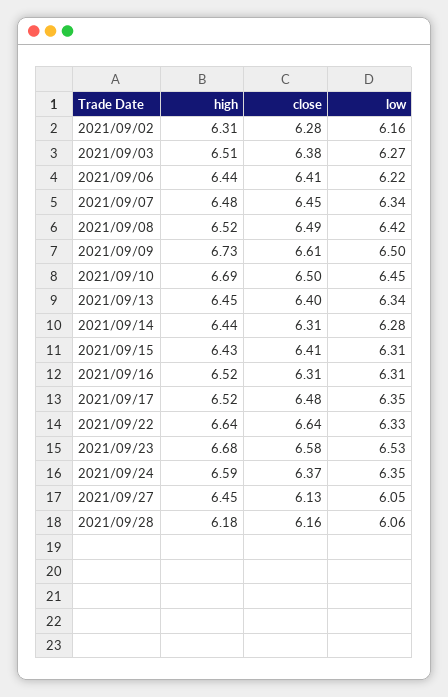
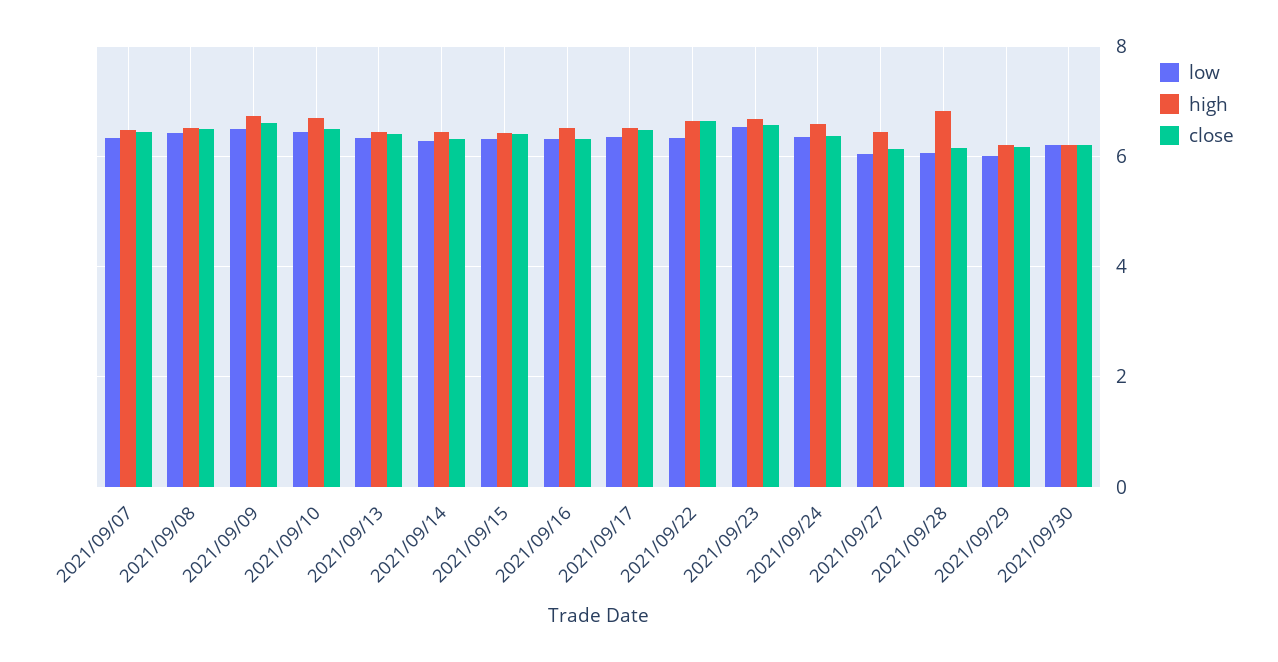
high, 2021/09/02: 6.31 -> none
close, 2021/09/02: 6.28 -> none
low, 2021/09/02: 6.16 -> none
high, 2021/09/03: 6.51 -> none
close, 2021/09/03: 6.38 -> none
low, 2021/09/03: 6.27 -> none
high, 2021/09/06: 6.44 -> none
close, 2021/09/06: 6.41 -> none
low, 2021/09/06: 6.22 -> none
high, 2021/09/28: 6.18 -> 6.8
low, 2021/09/29: none -> 6
high, 2021/09/29: none -> 6.2
close, 2021/09/29: none -> 6.2
low, 2021/09/30: none -> 6.2
high, 2021/09/30: none -> 6.2
close, 2021/09/30: none -> 6.2

